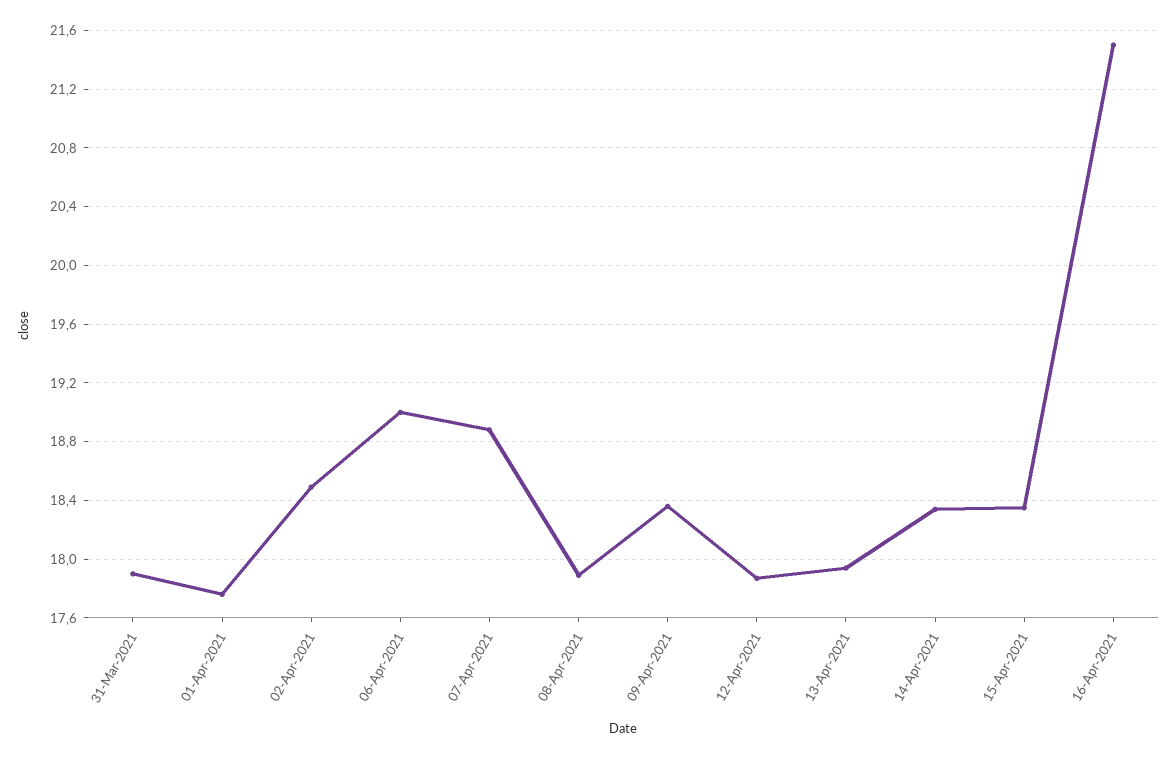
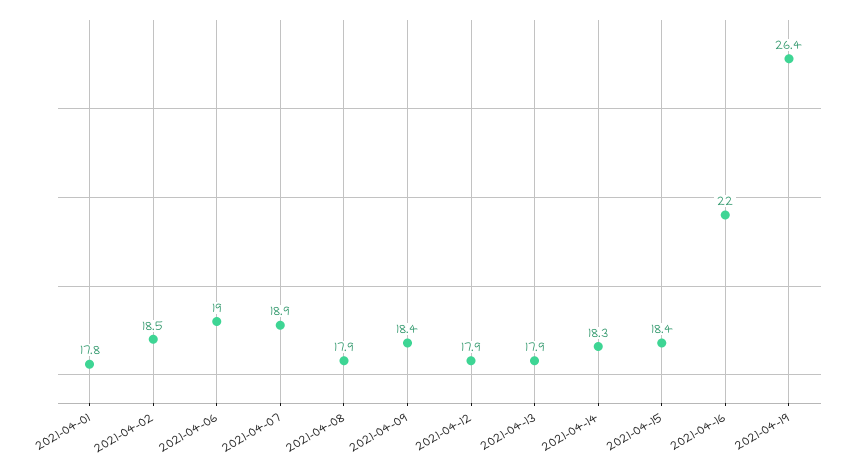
31-Mar-2021: 17.9 -> none
16-Apr-2021: 21.5 -> 22
2021-04-19: none -> 26.4

